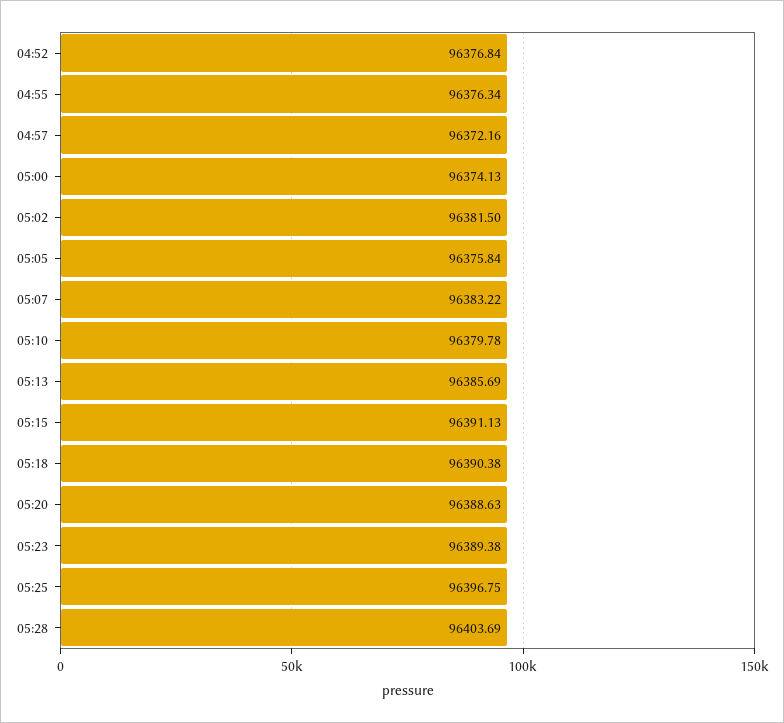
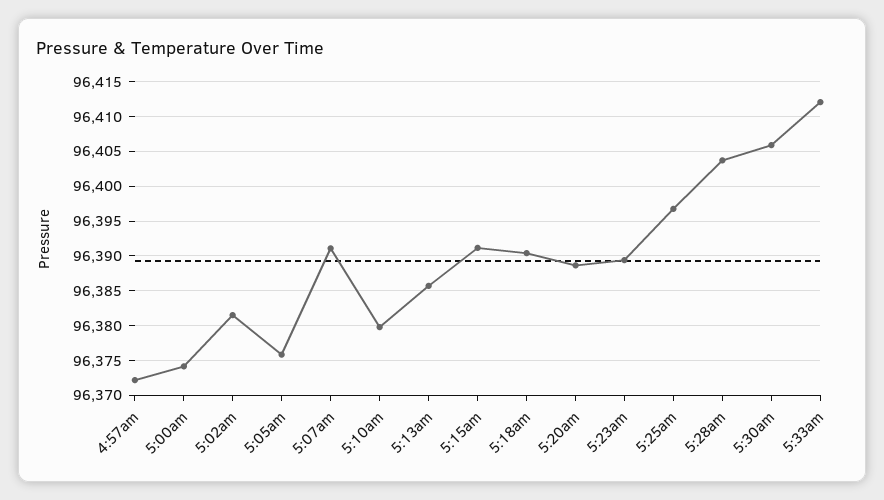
04:52: 96376.84 -> none
04:55: 96376.34 -> none
05:07: 96383.22 -> 96391
5:30am: none -> 96406
5:33am: none -> 96412

